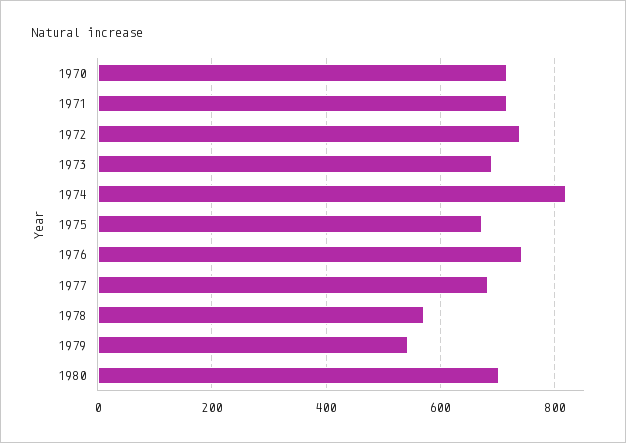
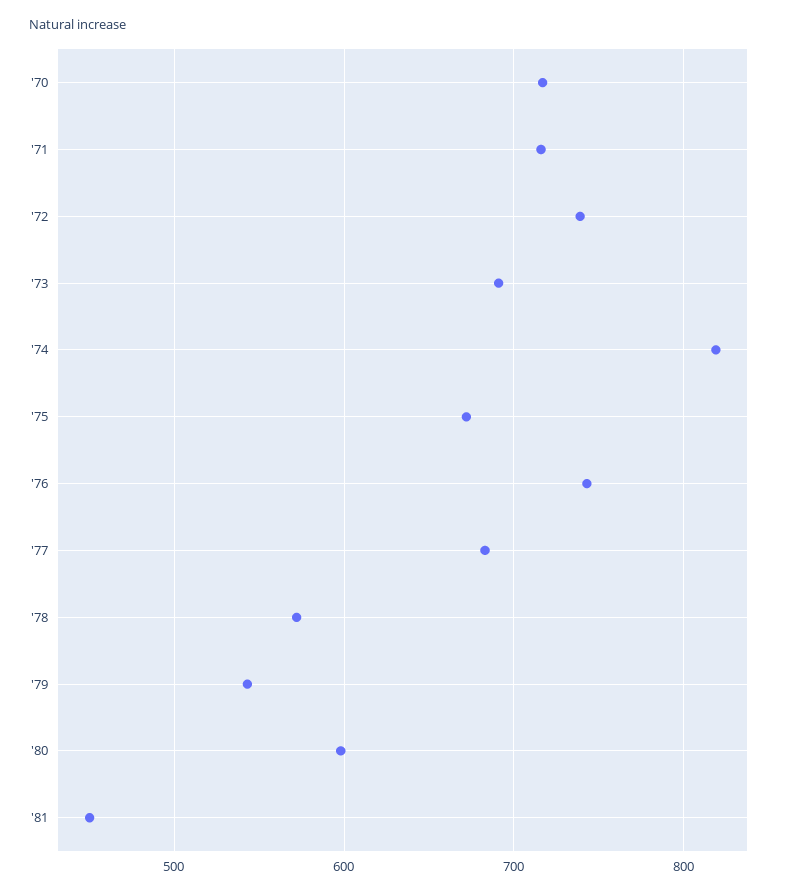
1980: 700 -> 600
'81: none -> 450

